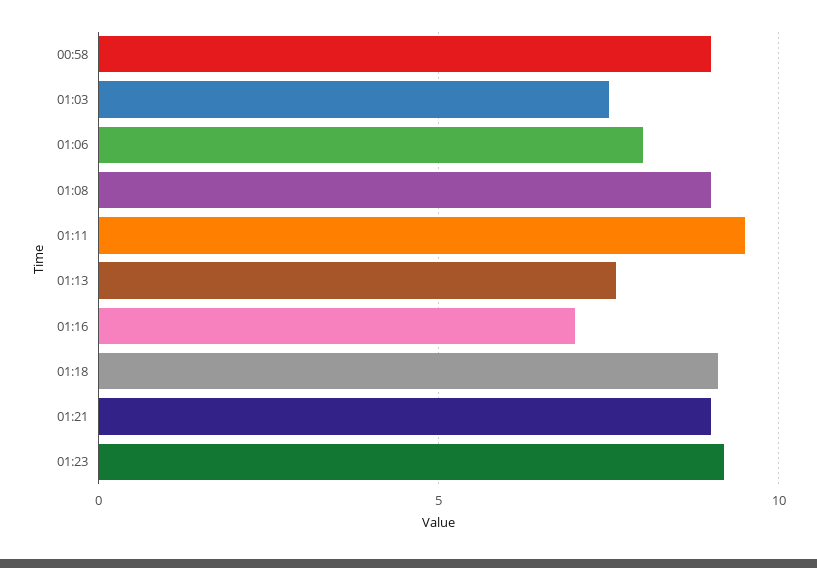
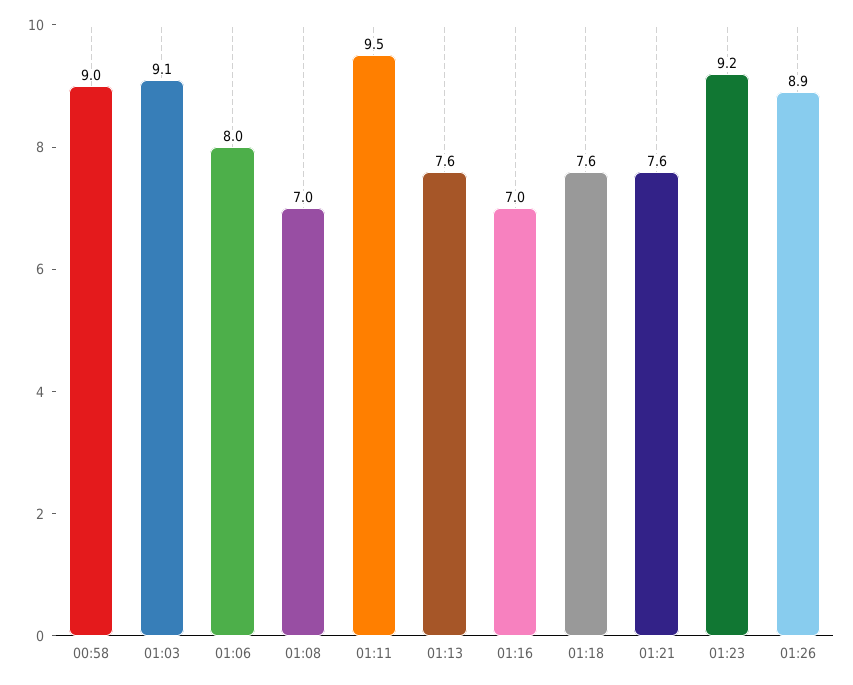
01:03: 7.5 -> 9.1
01:08: 9 -> 7
01:18: 9 -> 7.6
01:21: 9 -> 7.6
01:26: none -> 8.9

